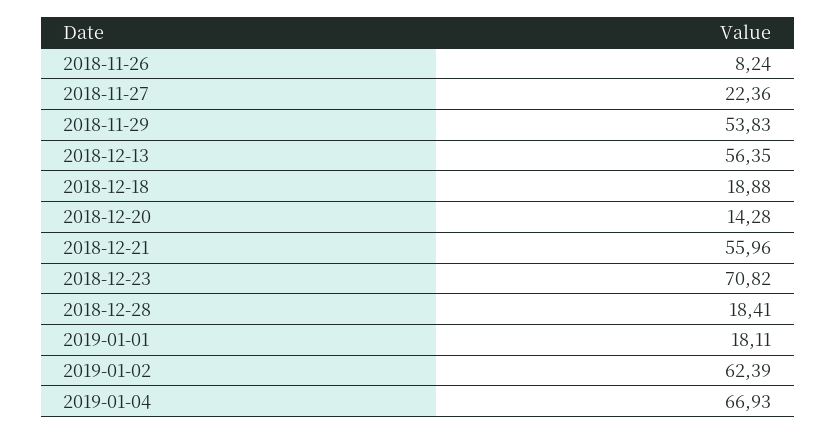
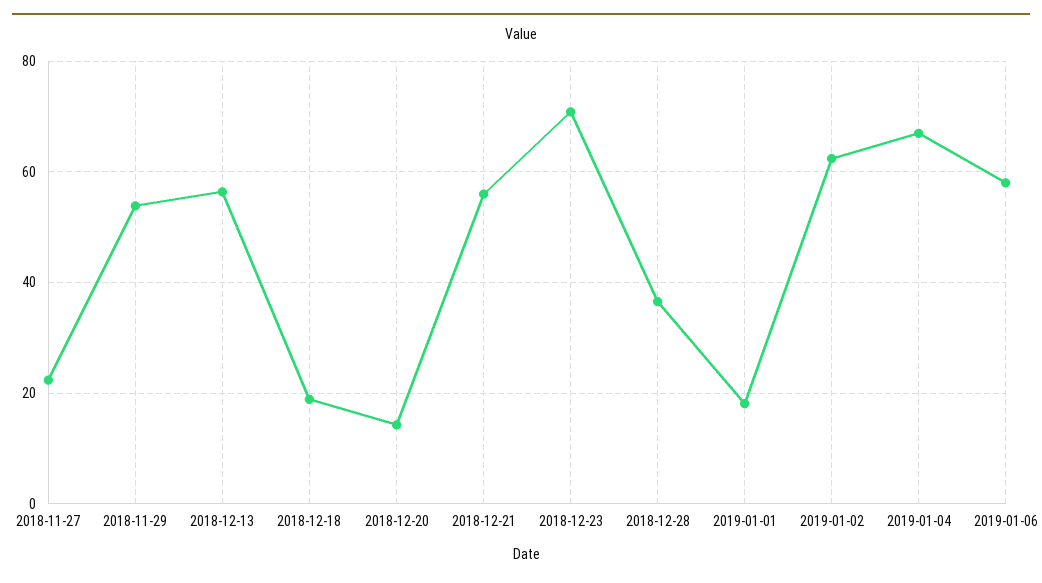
2018-11-26: 8.24 -> none
2018-12-28: 18.41 -> 36
2019-01-06: none -> 58

